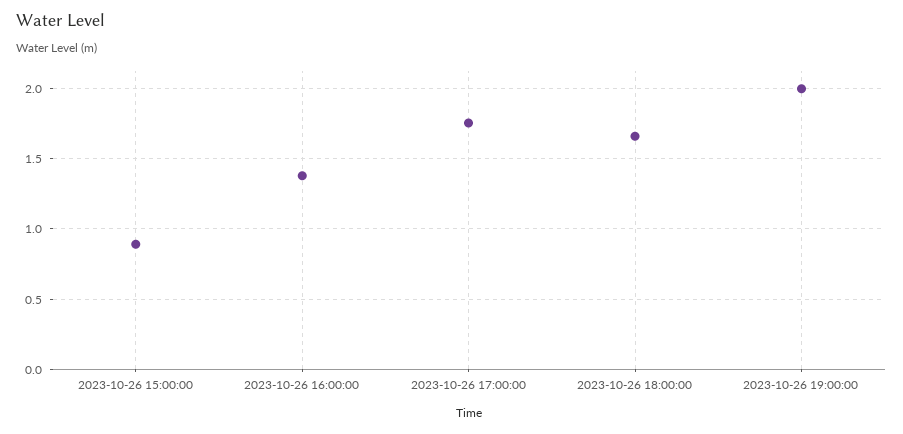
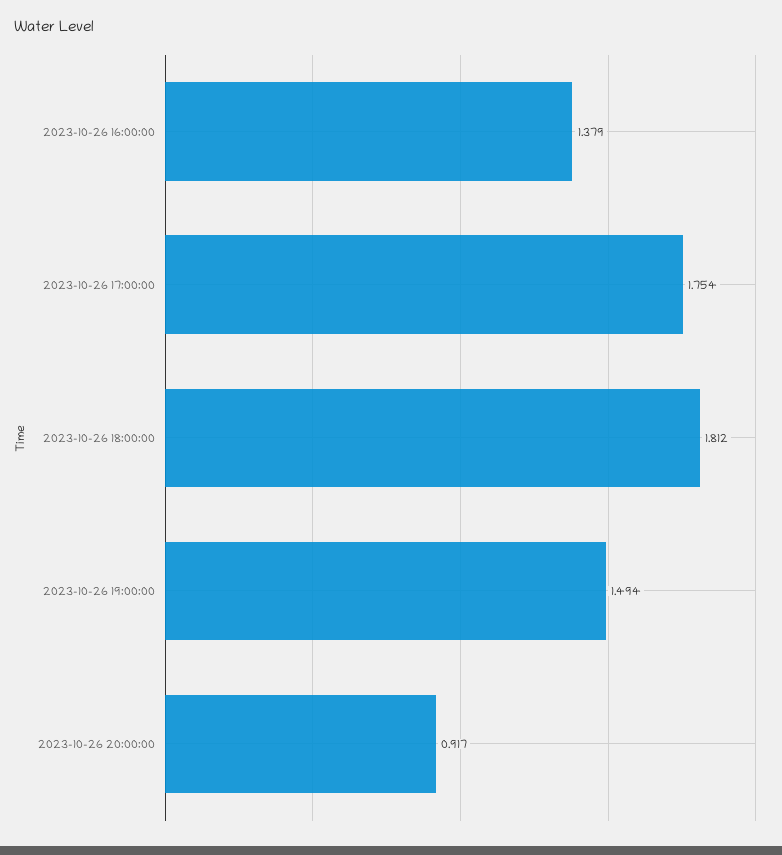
2023-10-26 15:00:00: 0.9 -> none
2023-10-26 18:00:00: 1.65 -> 1.812
2023-10-26 19:00:00: 2 -> 1.494
2023-10-26 20:00:00: none -> 0.917

